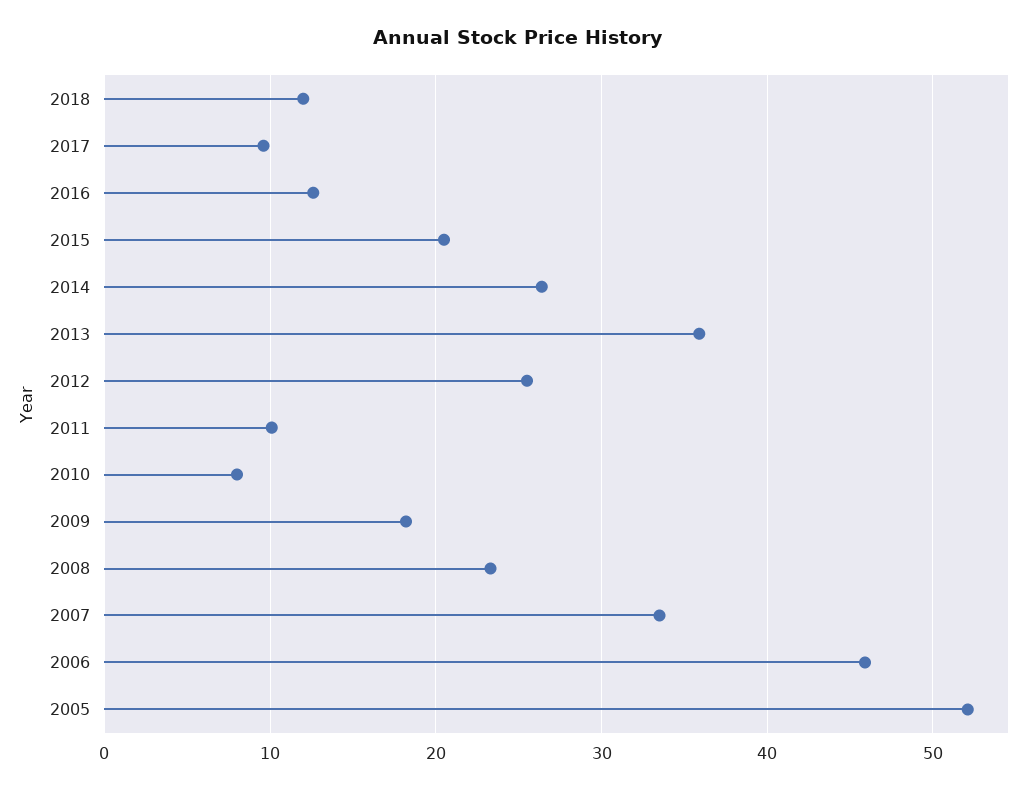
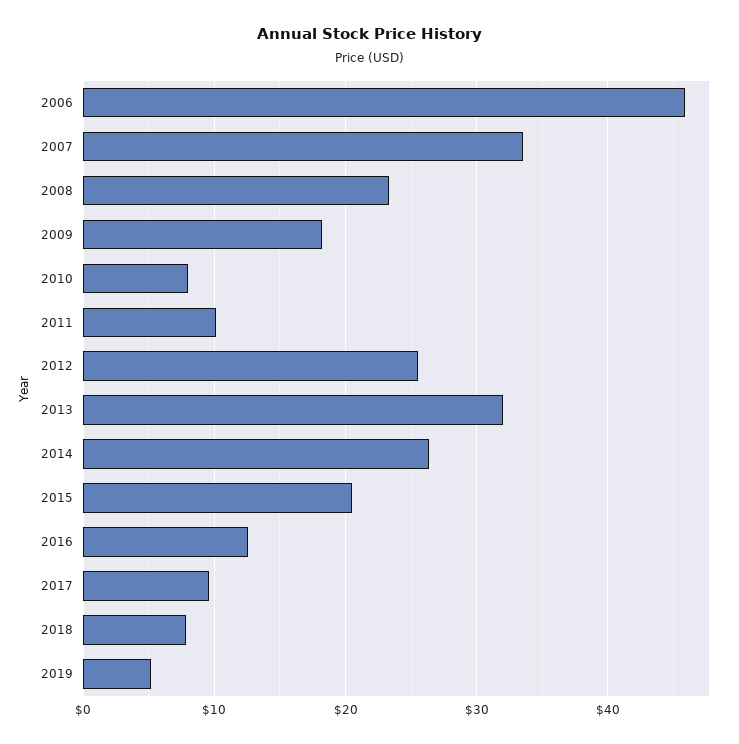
2018: 12 -> 8
2013: 36 -> 32
2005: 52 -> none
2019: none -> 5

